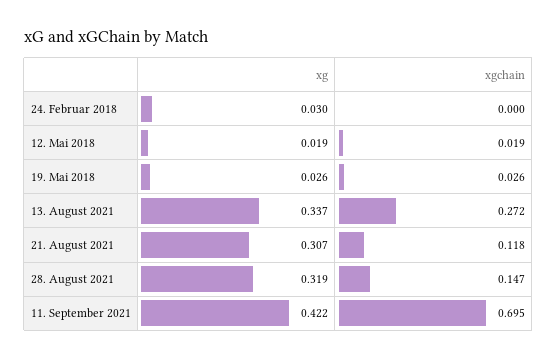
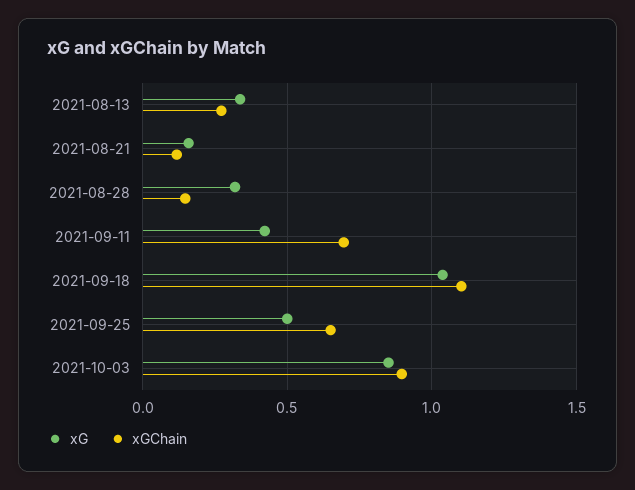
xg, 24. Februar 2018: 0.03 -> none
xgchain, 24. Februar 2018: 0 -> none
xg, 12. Mai 2018: 0.019 -> none
xgchain, 12. Mai 2018: 0.019 -> none
xg, 19. Mai 2018: 0.026 -> none
xgchain, 19. Mai 2018: 0.026 -> none
xg, 21. August 2021: 0.307 -> 0.15
xg, 2021-09-18: none -> 1.05
xgchain, 2021-09-18: none -> 1.1
xg, 2021-09-25: none -> 0.5
xgchain, 2021-09-25: none -> 0.65
xg, 2021-10-03: none -> 0.85
xgchain, 2021-10-03: none -> 0.9

